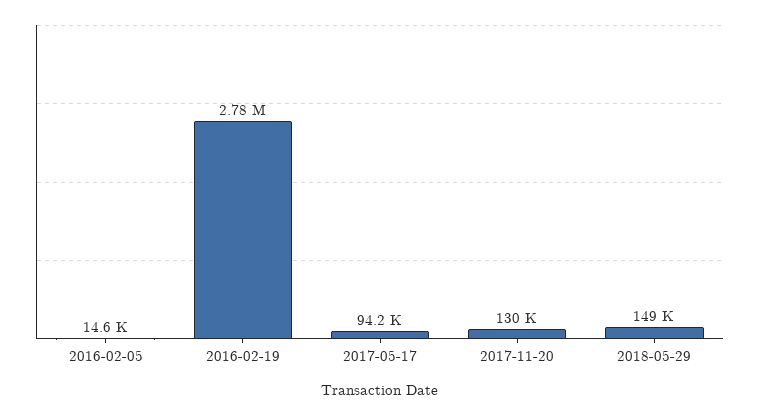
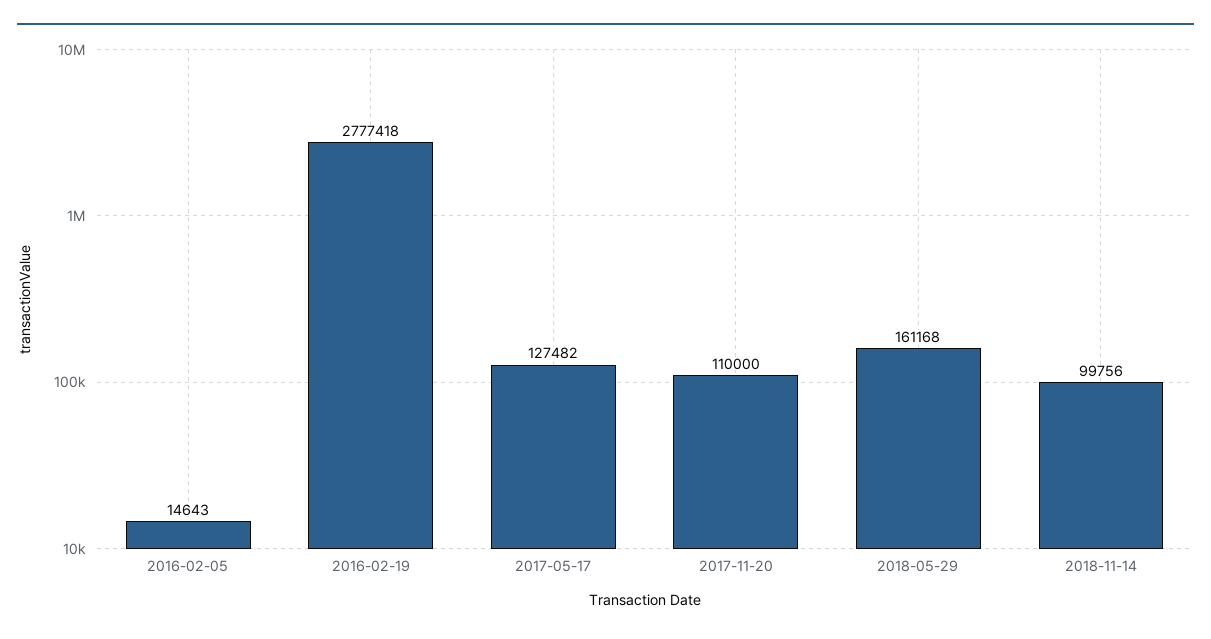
2017-05-17: 94200 -> 127482
2017-11-20: 130000 -> 110000
2018-05-29: 149000 -> 161168
2018-11-14: none -> 99756

